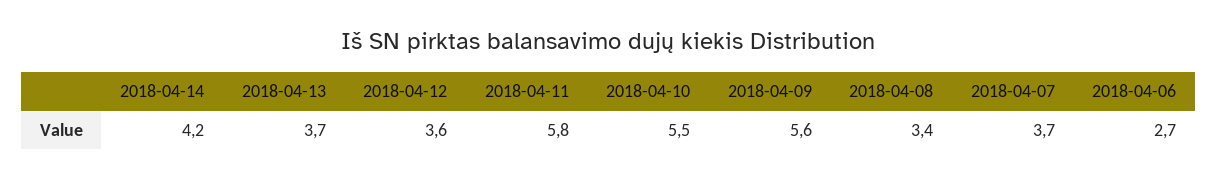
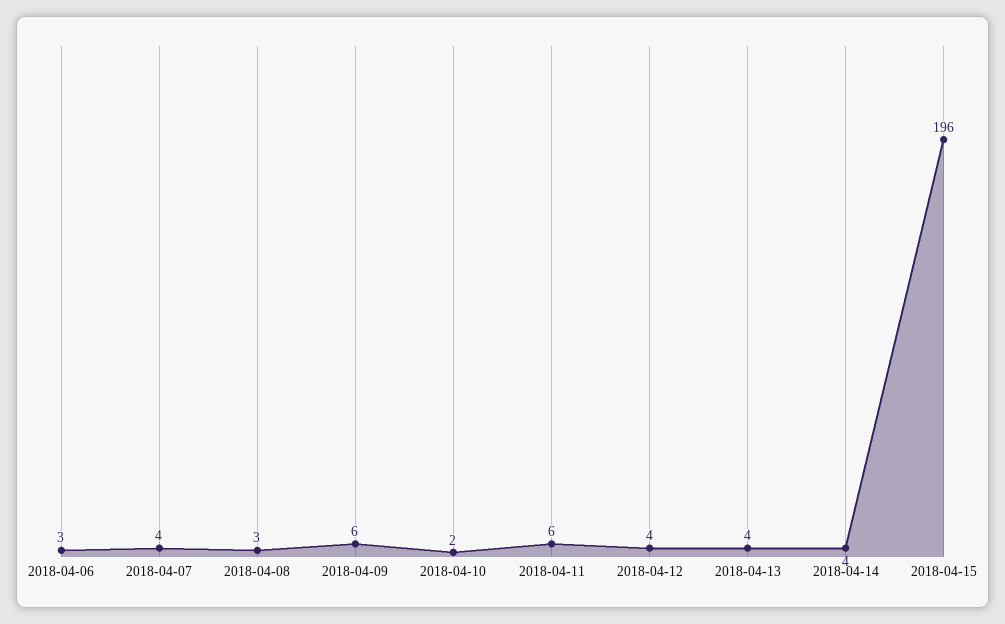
2018-04-10: 5.5 -> 2
2018-04-15: none -> 196

